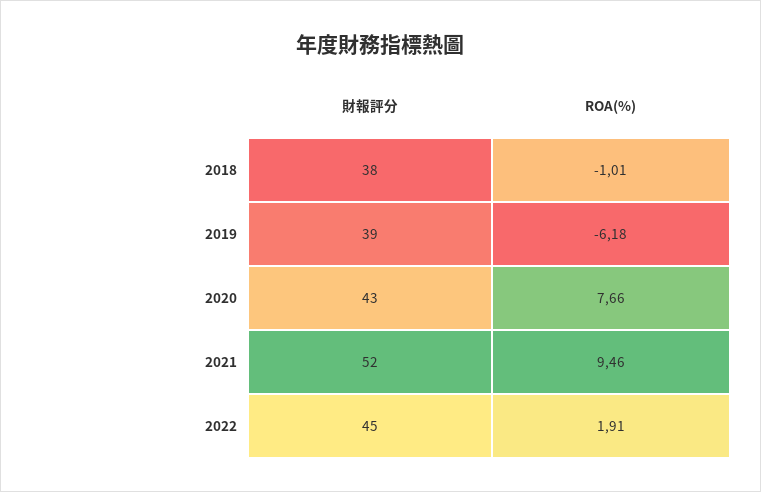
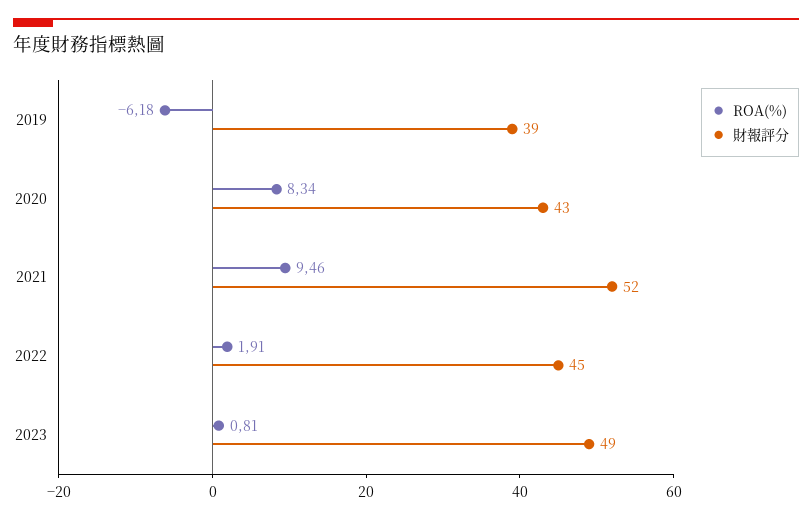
財報評分, 2018: 38 -> none
ROA(%), 2018: -1.01 -> none
ROA(%), 2020: 7.66 -> 8.34
ROA(%), 2023: none -> 0.81
財報評分, 2023: none -> 49

